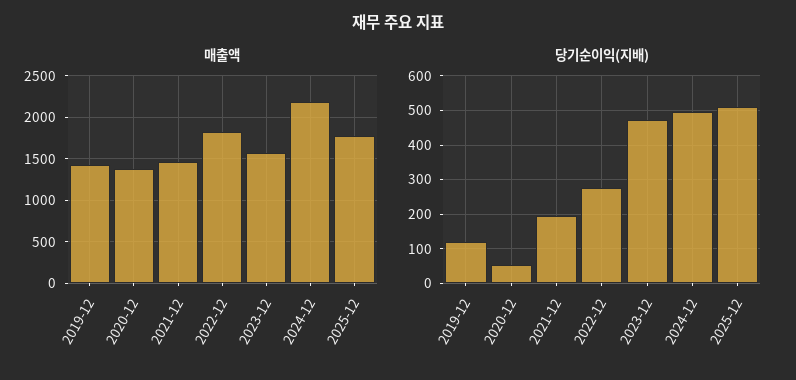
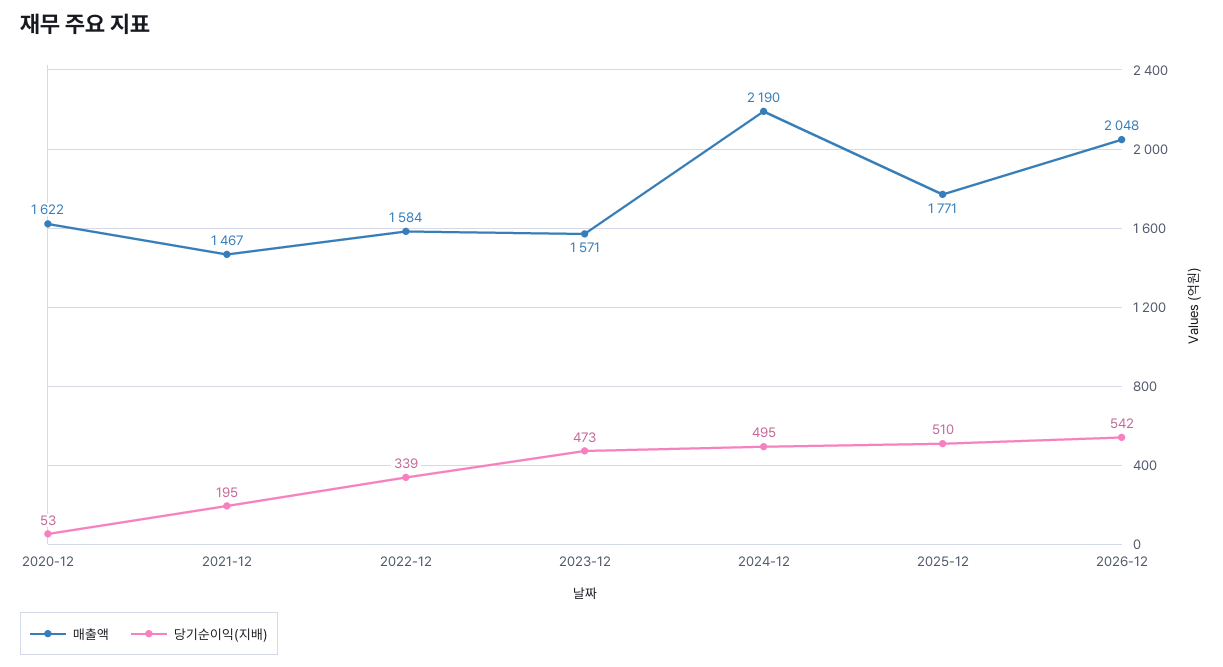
매출액, 2019-12: 1400 -> none
매출액, 2020-12: 1400 -> 1622
매출액, 2022-12: 1800 -> 1584
당기순이익(지배), 2019-12: 120 -> none
당기순이익(지배), 2022-12: 280 -> 339
매출액, 2026-12: none -> 2048
당기순이익(지배), 2026-12: none -> 542

